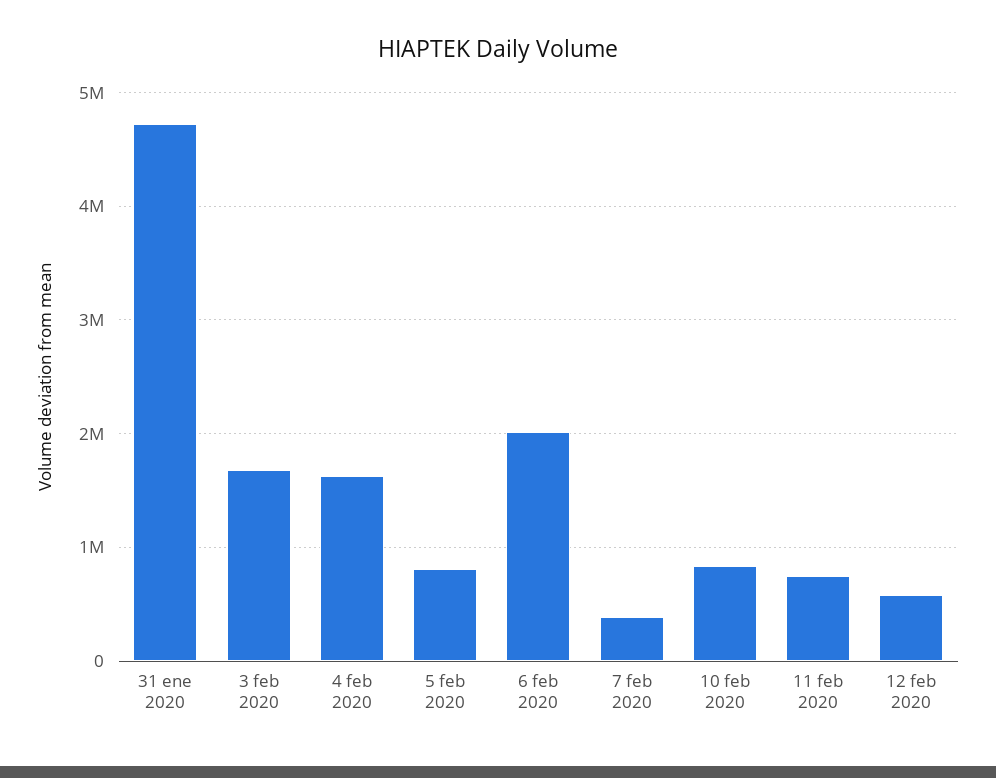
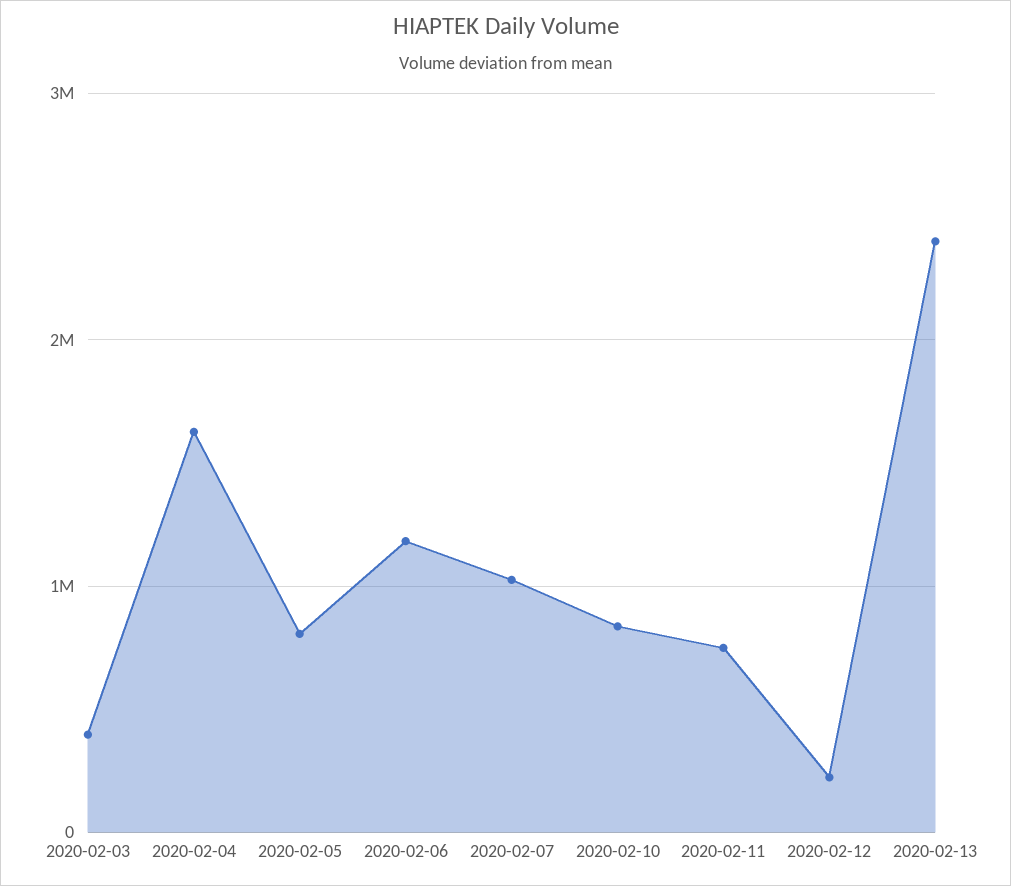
31 ene 2020: 4700000 -> none
3 feb 2020: 1700000 -> 400000
6 feb 2020: 2000000 -> 1200000
7 feb 2020: 400000 -> 1000000
12 feb 2020: 600000 -> 200000
2020-02-13: none -> 2400000

